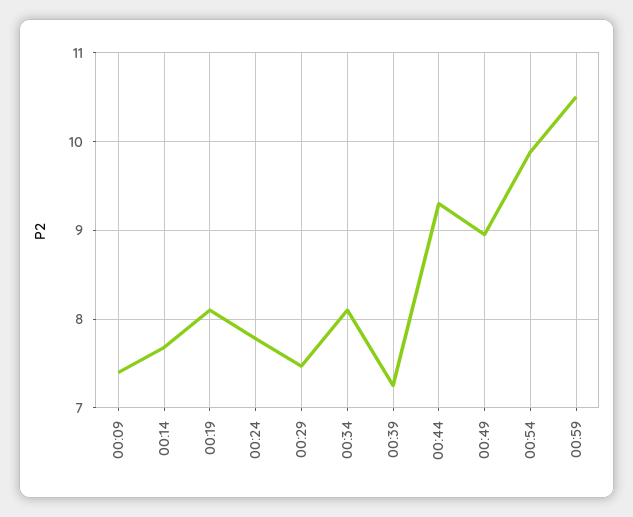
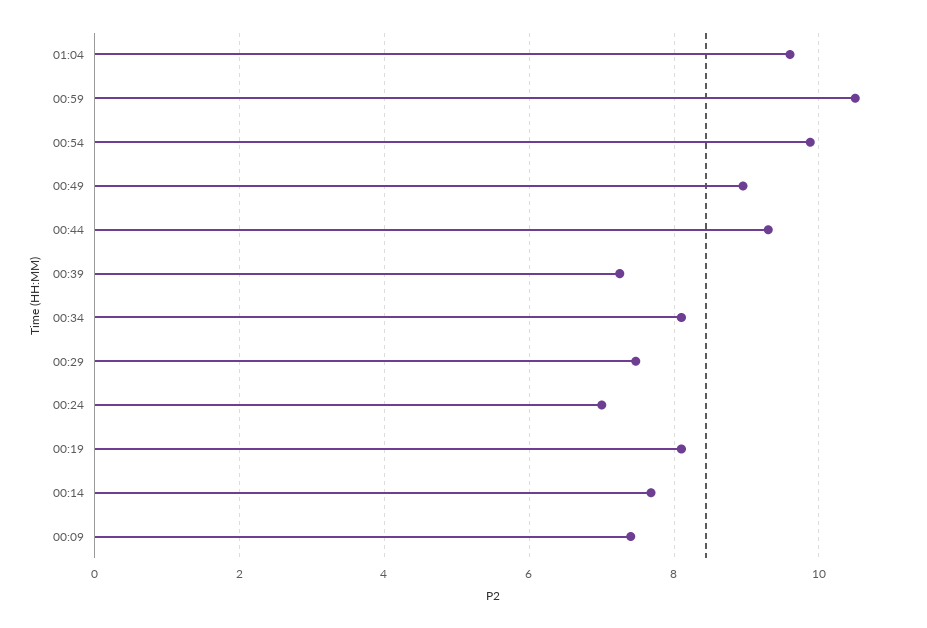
00:24: 7.8 -> 7
01:04: none -> 9.6

